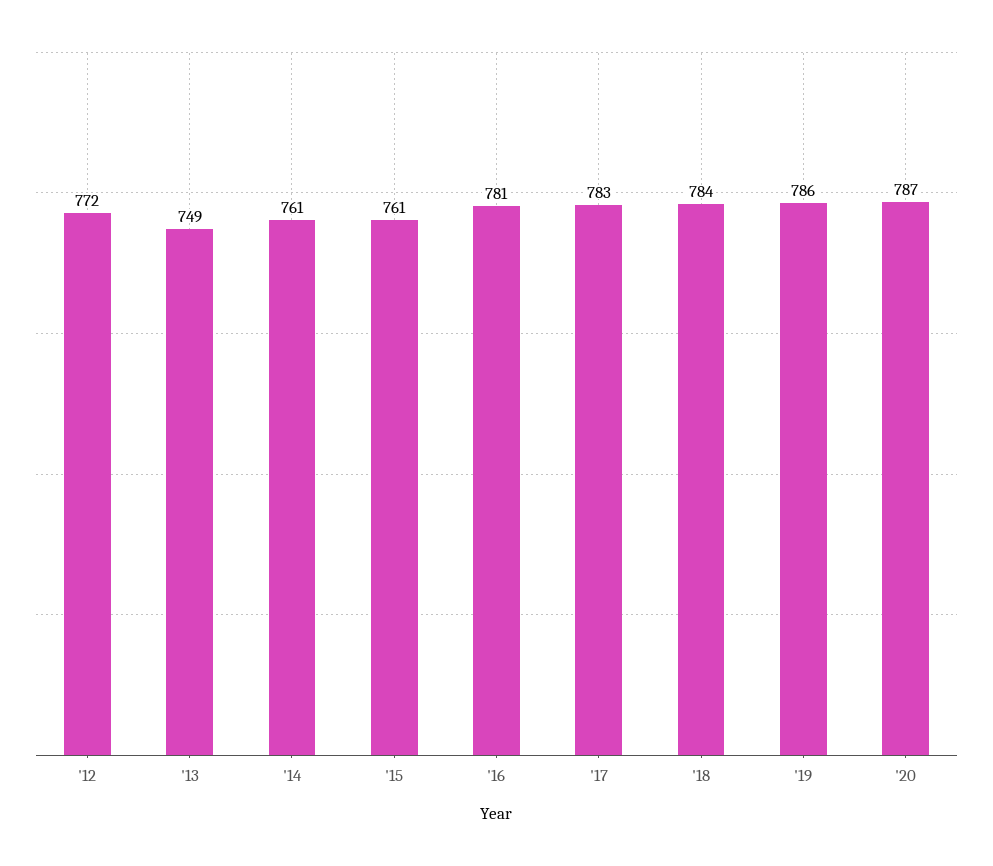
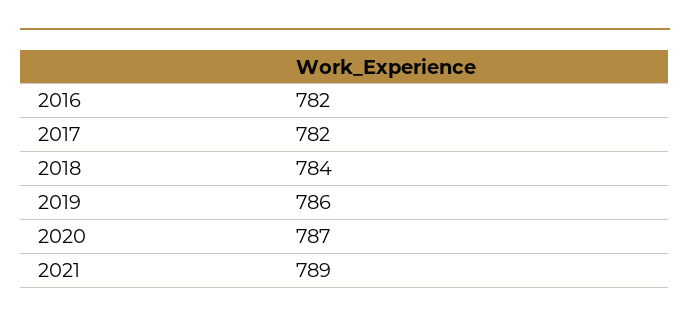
'12: 772 -> none
'13: 749 -> none
'14: 761 -> none
'15: 761 -> none
'16: 781 -> 782
'17: 783 -> 782
2021: none -> 789

